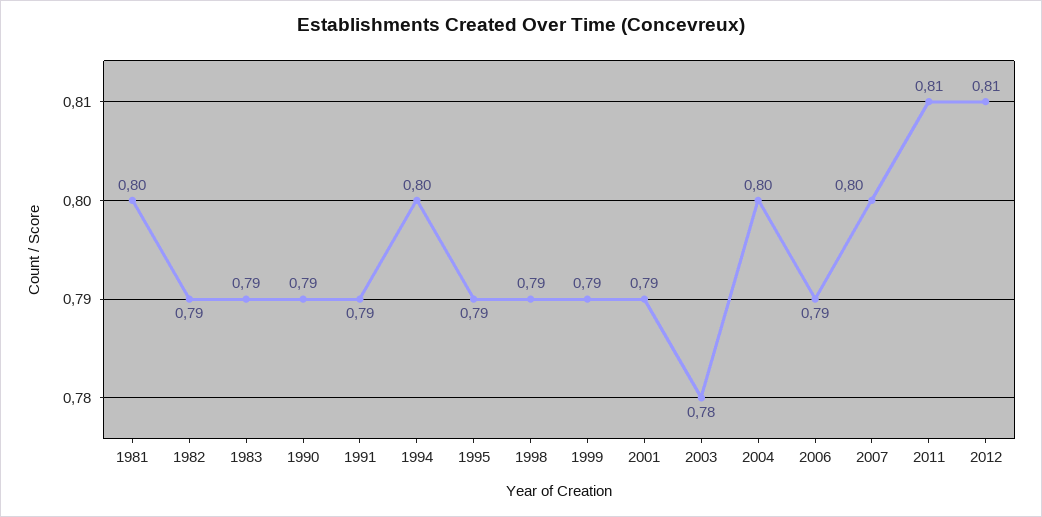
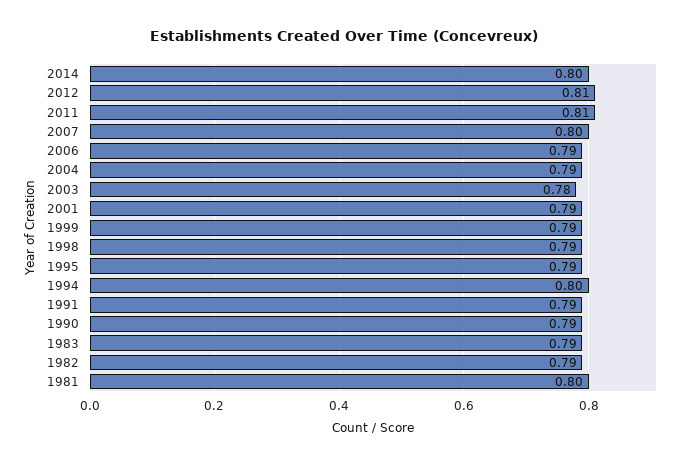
2004: 0.8 -> 0.79
2014: none -> 0.8

